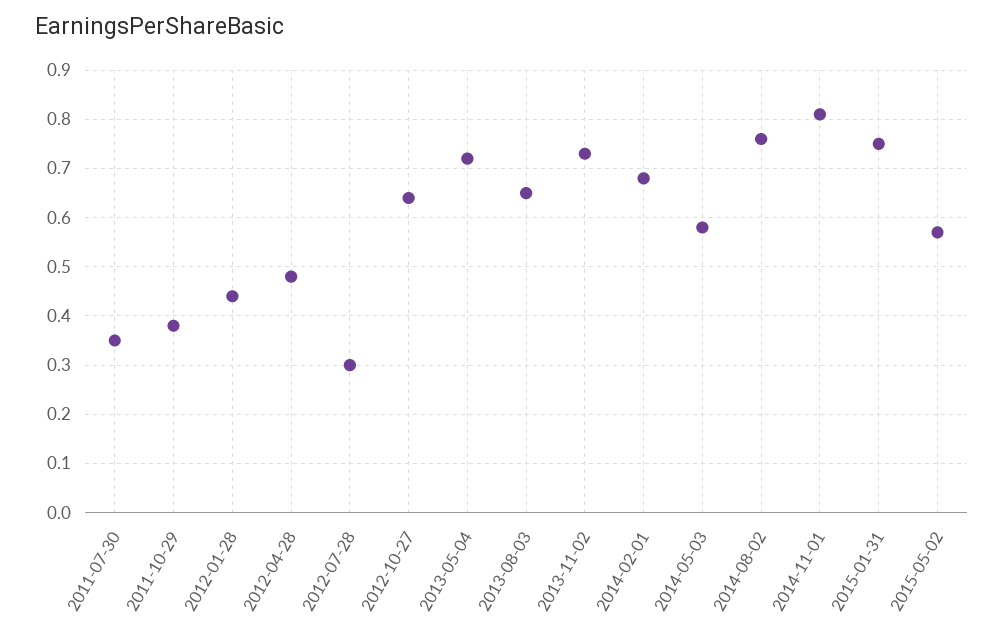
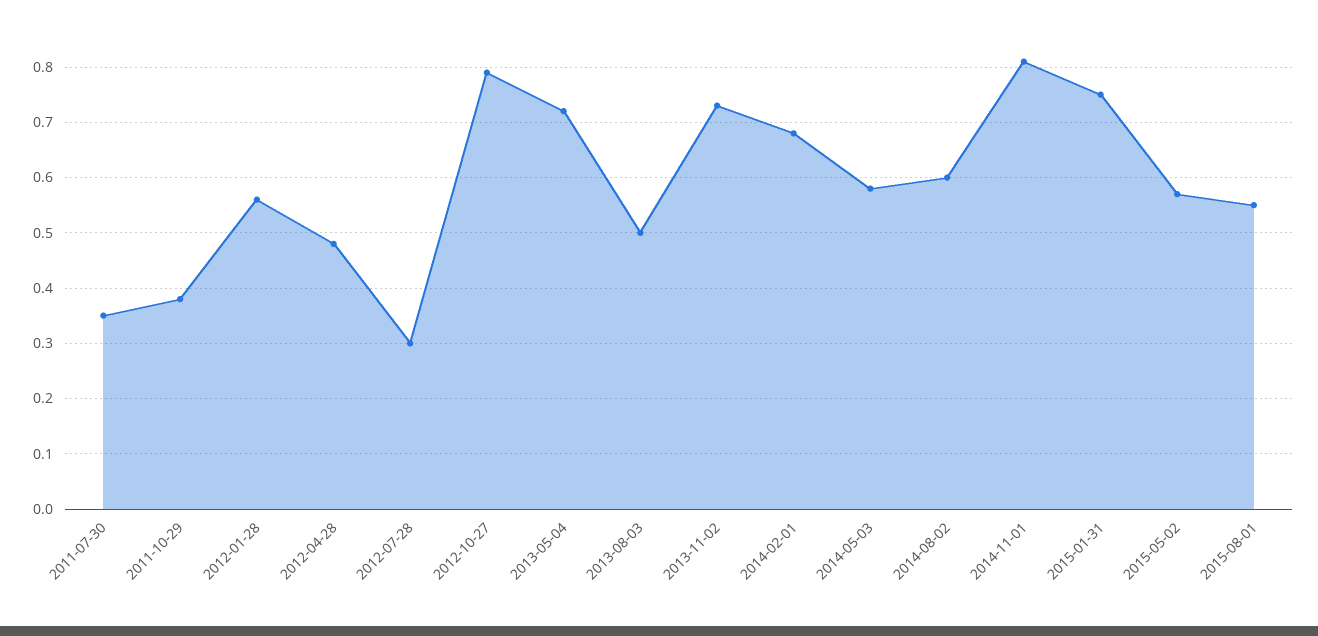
2012-01-28: 0.45 -> 0.55
2012-10-27: 0.65 -> 0.8
2013-08-03: 0.65 -> 0.5
2014-08-02: 0.75 -> 0.6
2015-08-01: none -> 0.55

